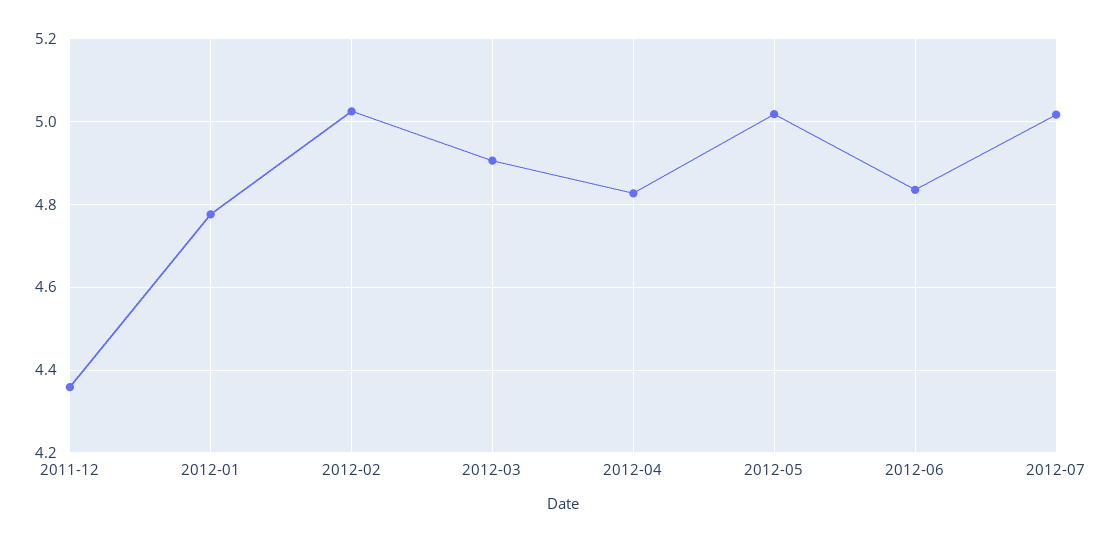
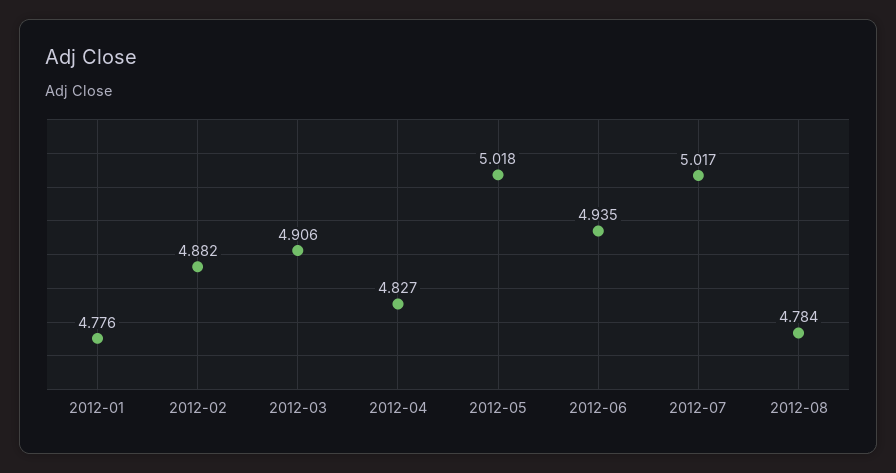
2011-12: 4.36 -> none
2012-02: 5.02 -> 4.882
2012-06: 4.84 -> 4.935
2012-08: none -> 4.784

